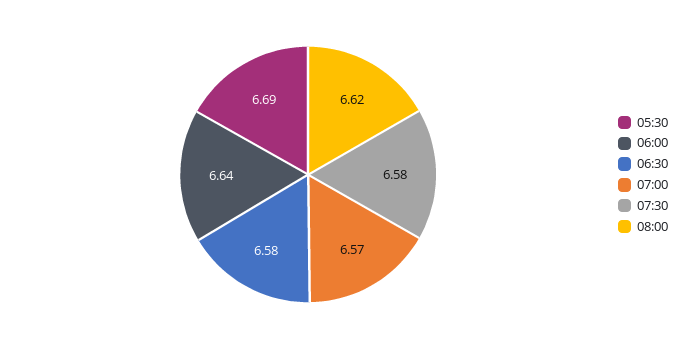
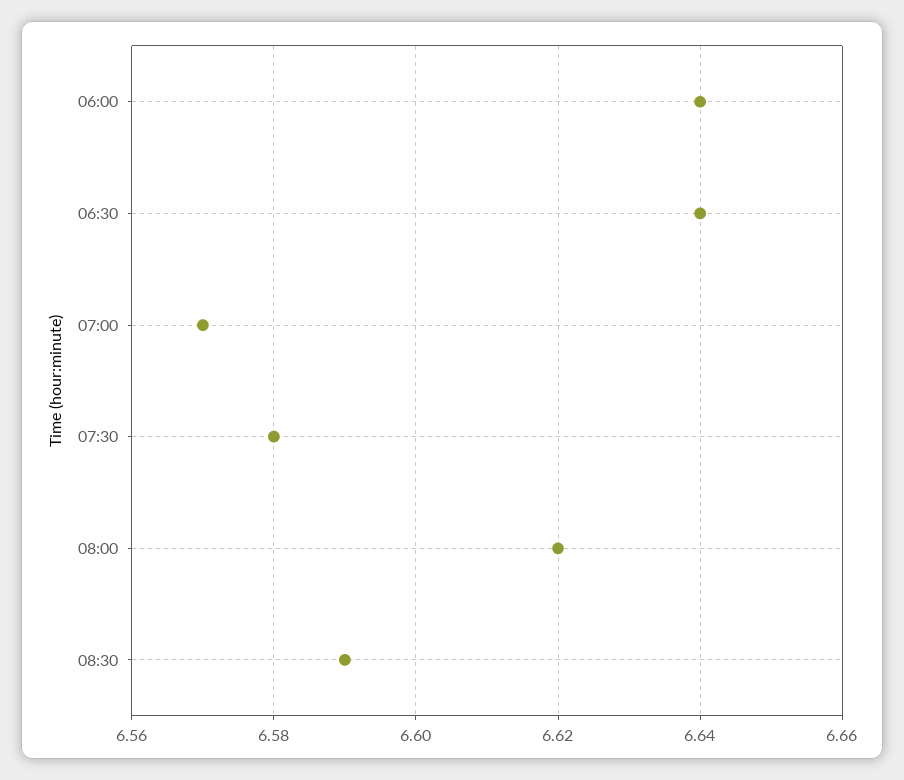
05:30: 6.69 -> none
06:30: 6.58 -> 6.64
08:30: none -> 6.59

